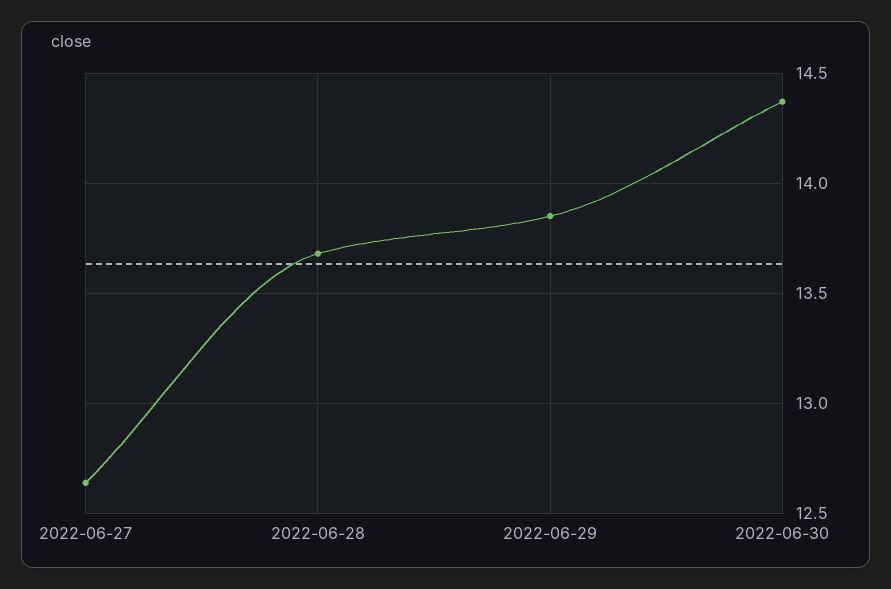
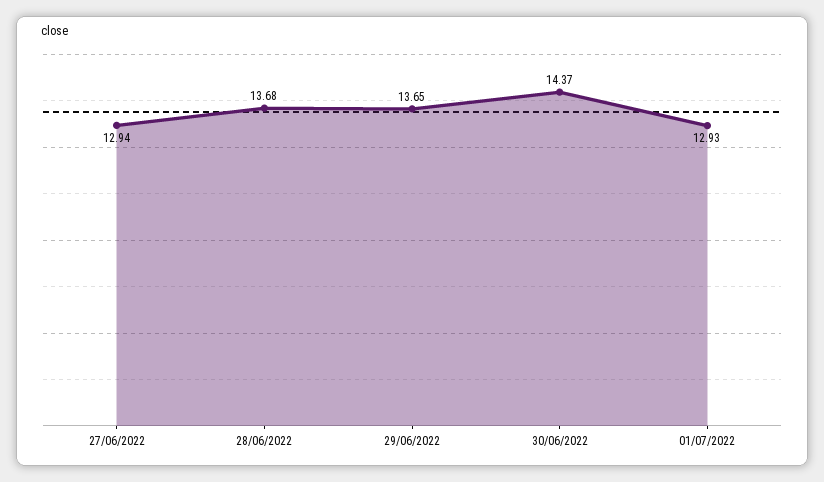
2022-06-27: 12.65 -> 12.94
2022-06-29: 13.85 -> 13.65
01/07/2022: none -> 12.93

